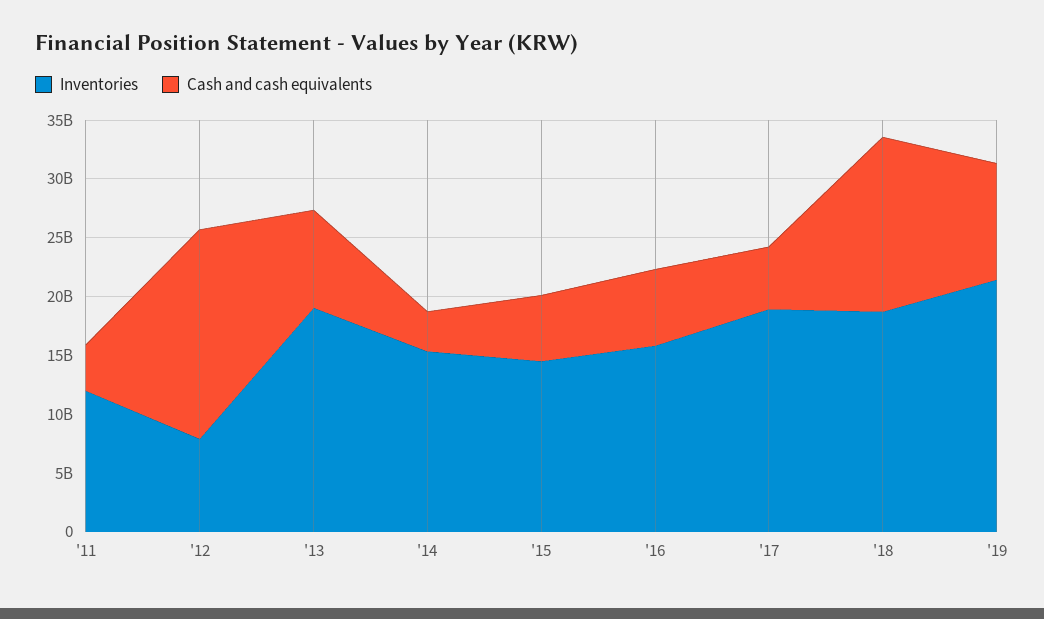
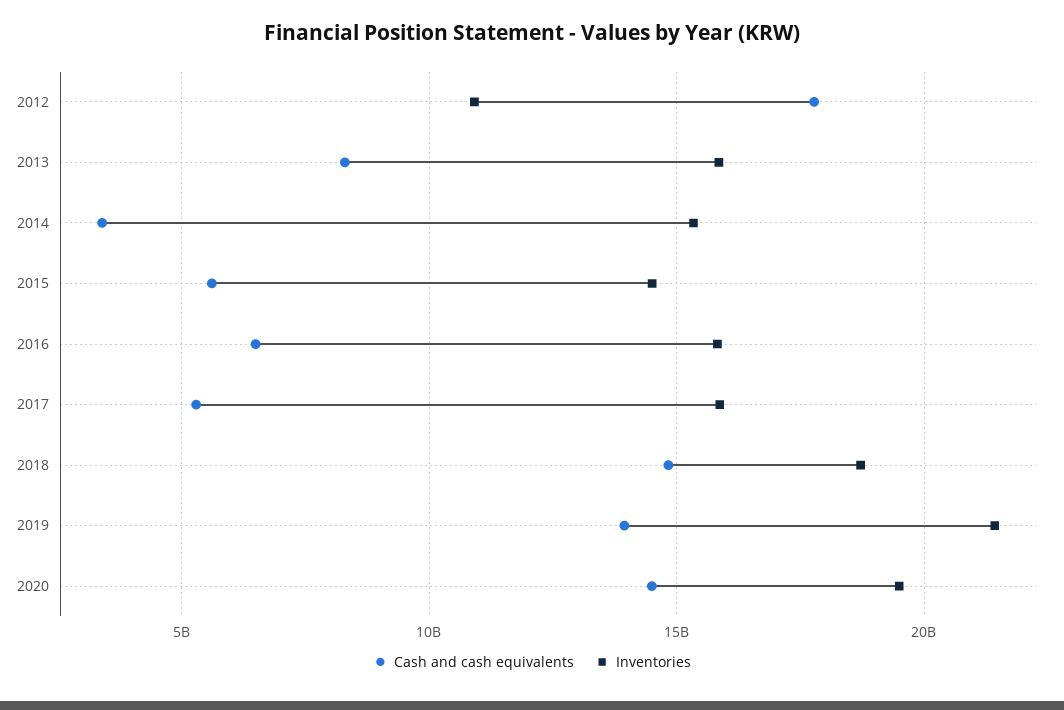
Inventories, '11: 12000000000 -> none
Cash and cash equivalents, '11: 4000000000 -> none
Inventories, '12: 8000000000 -> 11000000000
Inventories, '13: 19000000000 -> 16000000000
Inventories, '17: 19000000000 -> 16000000000
Cash and cash equivalents, '19: 10000000000 -> 14000000000
Cash and cash equivalents, 2020: none -> 14500000000
Inventories, 2020: none -> 19500000000

